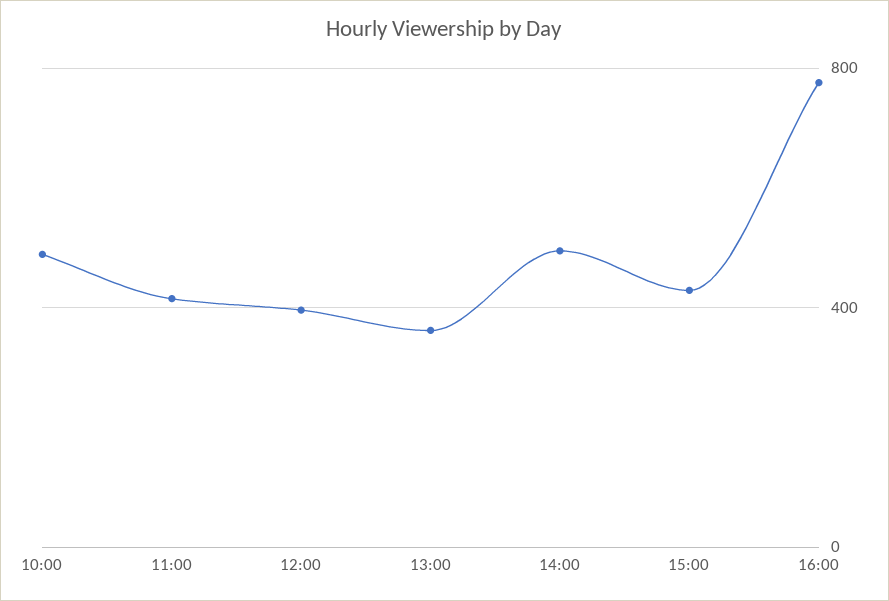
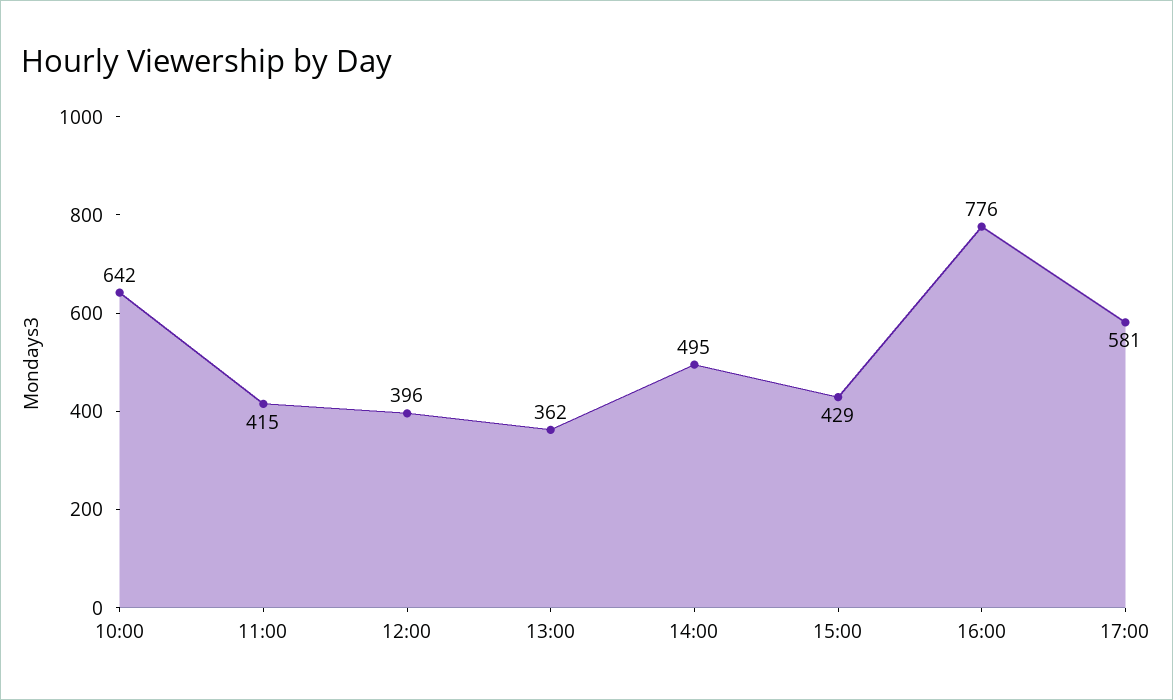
10:00: 500 -> 642
17:00: none -> 581

